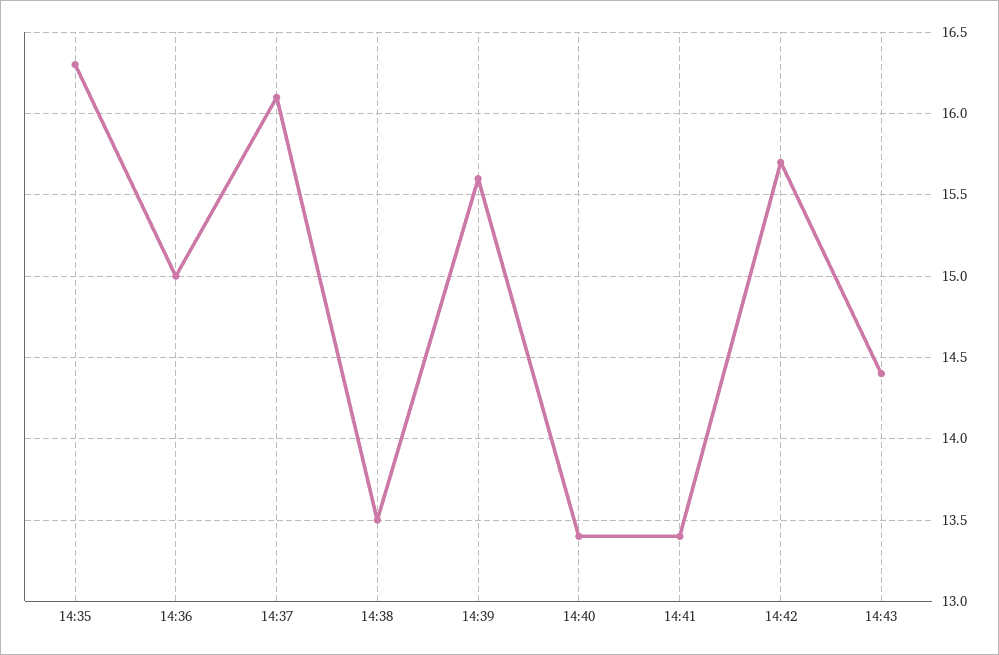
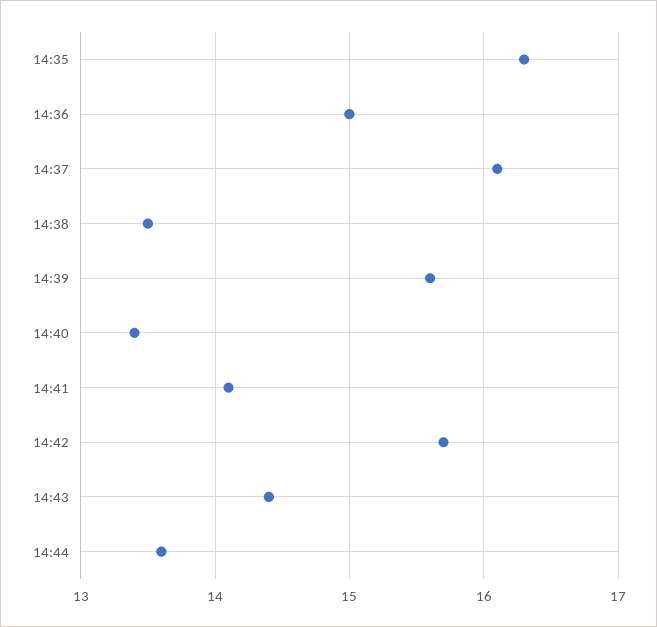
14:41: 13.4 -> 14.1
14:44: none -> 13.6

